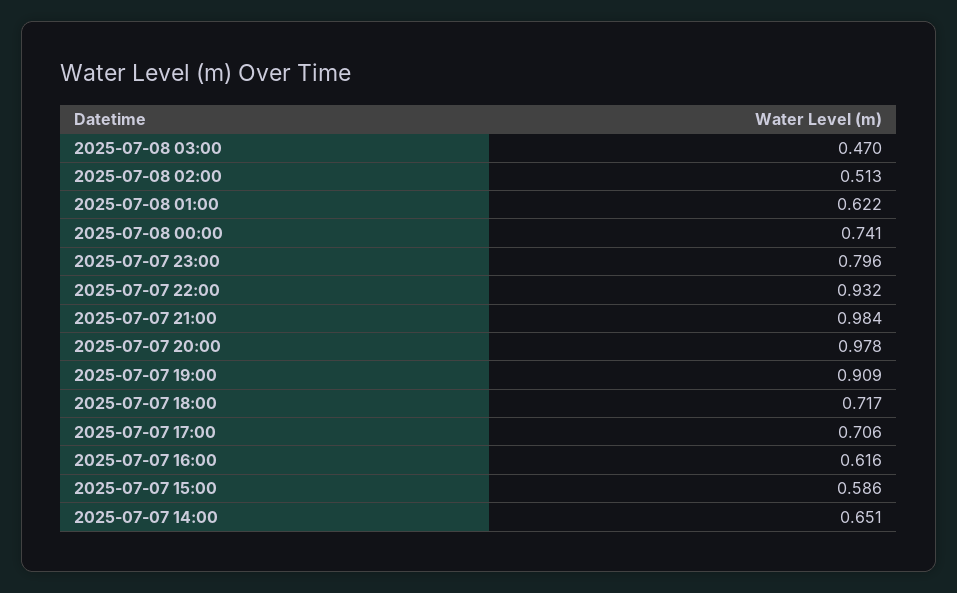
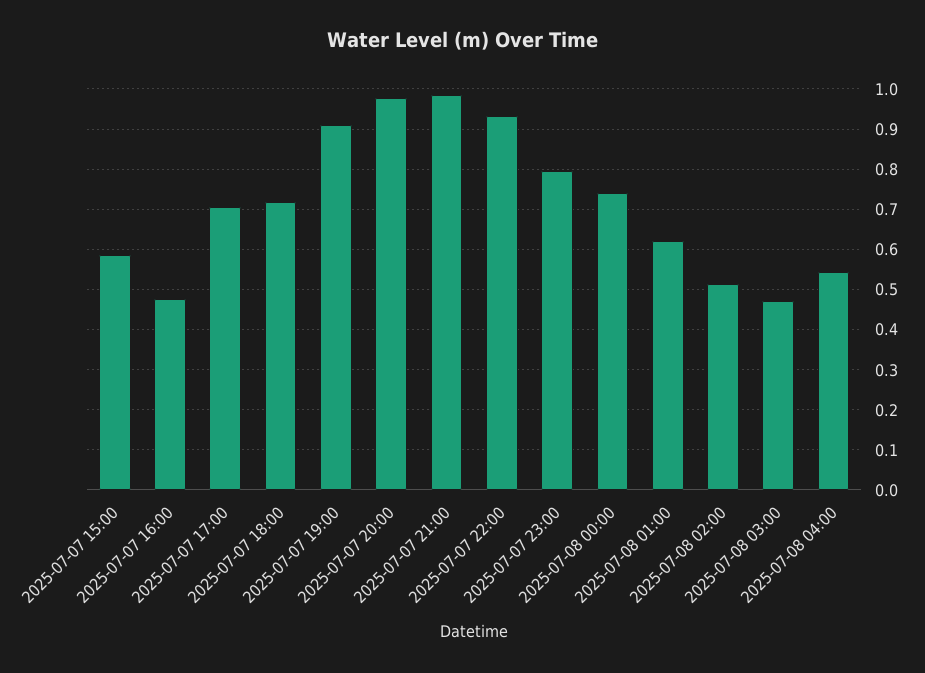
2025-07-07 16:00: 0.616 -> 0.48
2025-07-07 14:00: 0.651 -> none
2025-07-08 04:00: none -> 0.54

